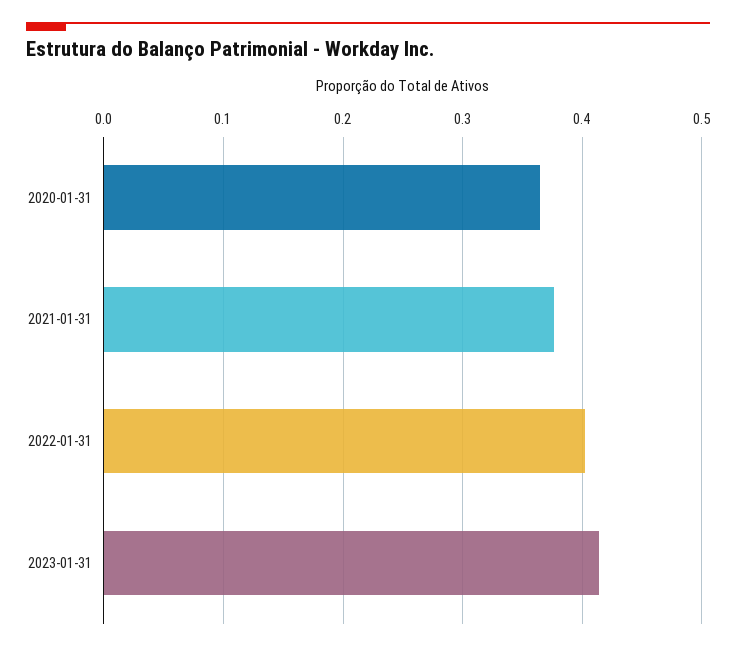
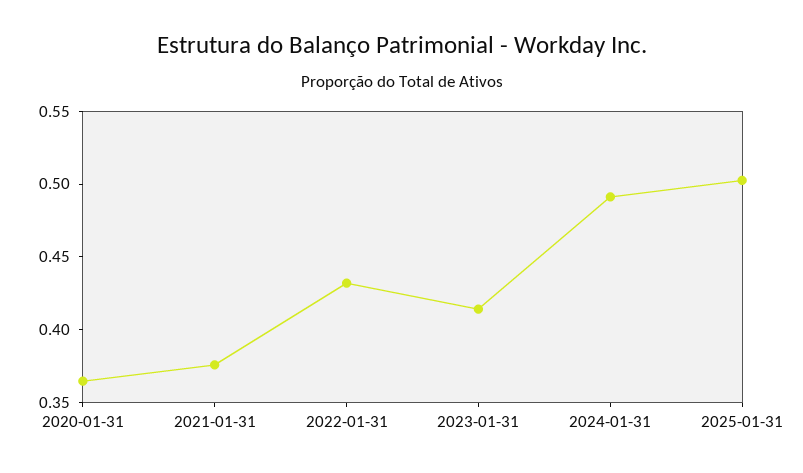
2022-01-31: 0.4 -> 0.43
2024-01-31: none -> 0.49
2025-01-31: none -> 0.5

